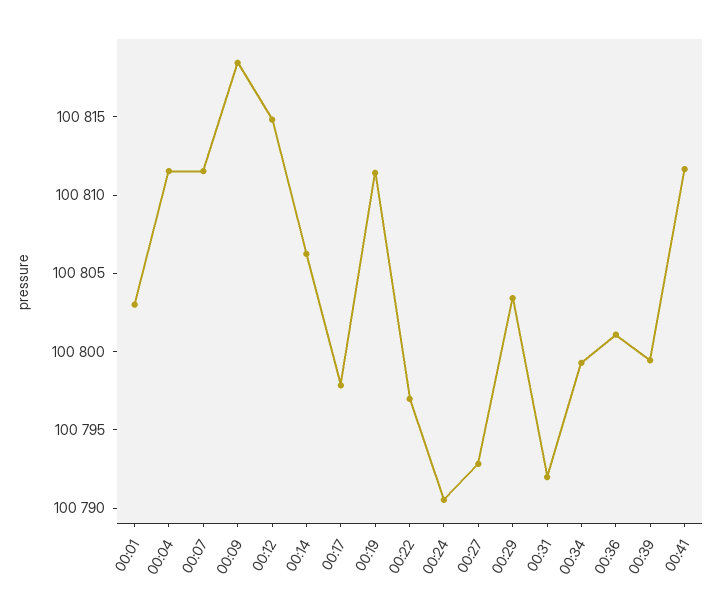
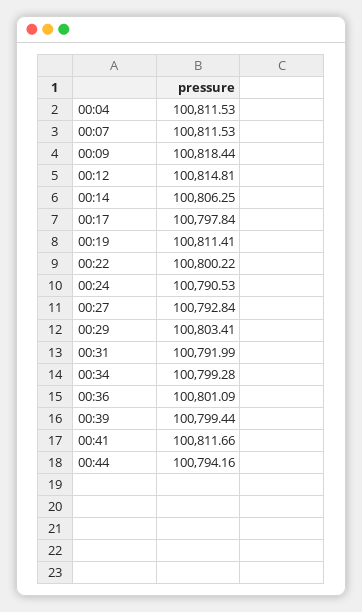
00:01: 100803 -> none
00:22: 100797 -> 100800.22
00:44: none -> 100794.16

